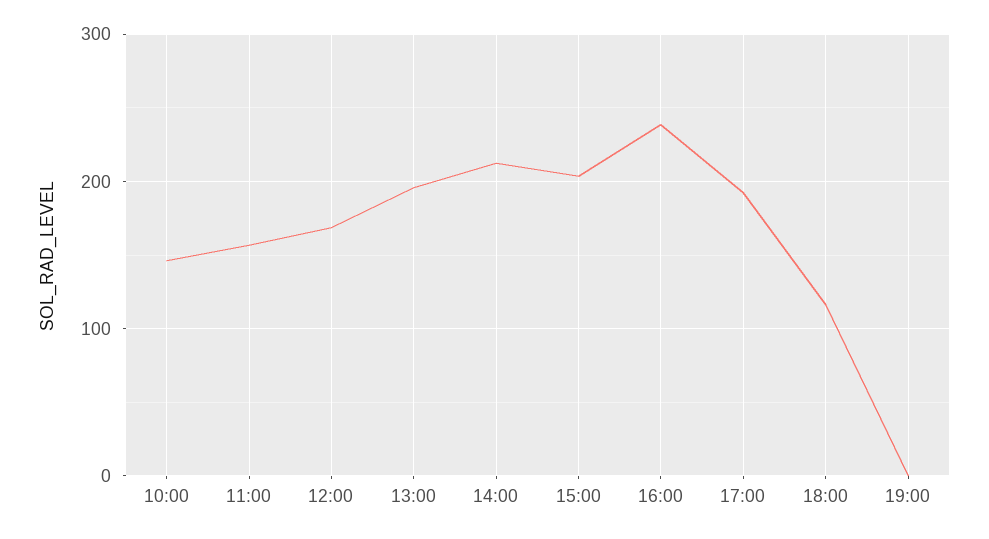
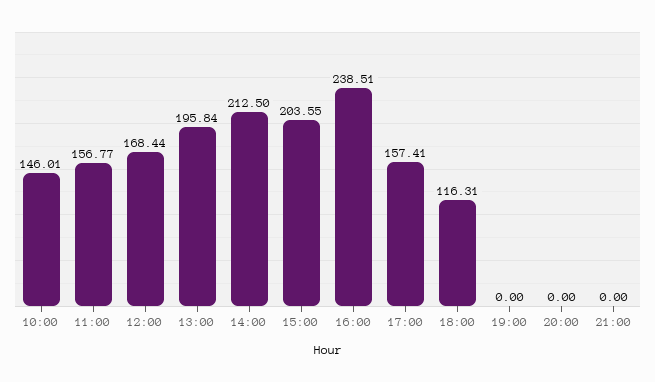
17:00: 190 -> 157.41
20:00: none -> 0
21:00: none -> 0

